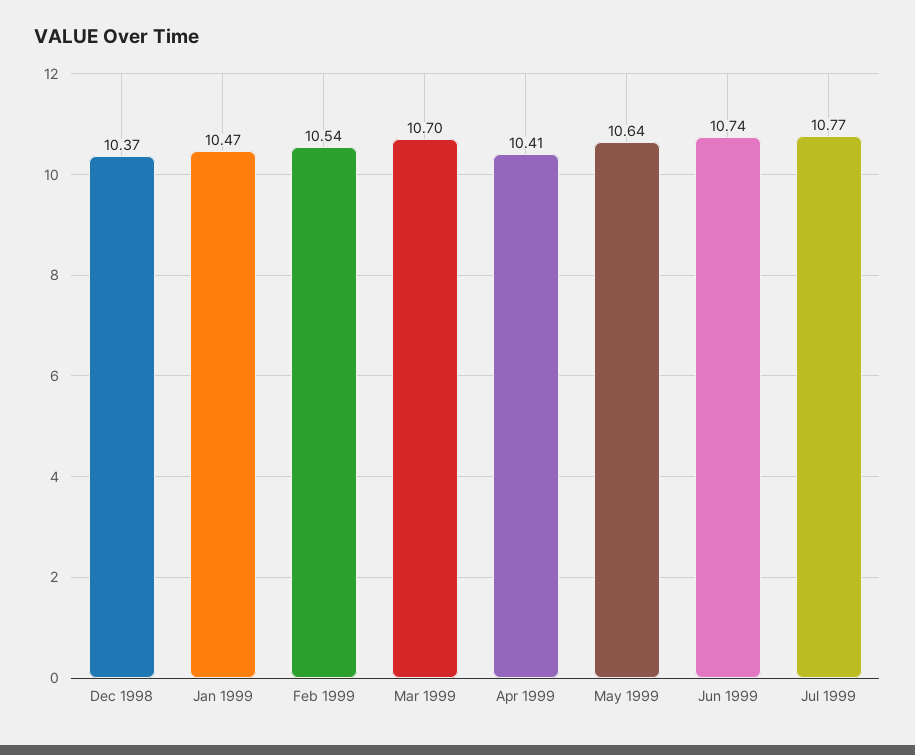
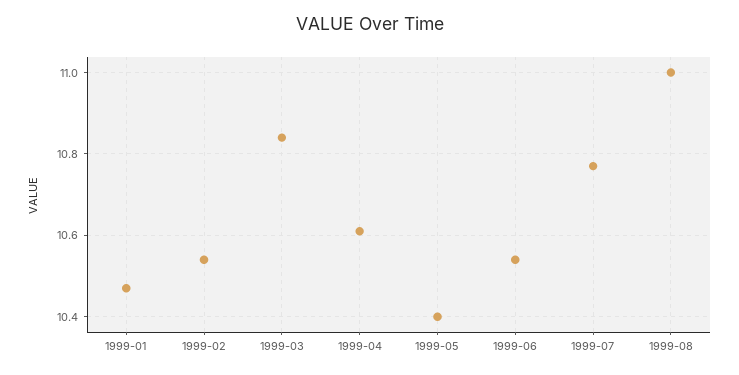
Dec 1998: 10.37 -> none
Mar 1999: 10.7 -> 10.85
Apr 1999: 10.41 -> 10.6
May 1999: 10.64 -> 10.4
Jun 1999: 10.74 -> 10.55
1999-08: none -> 11

